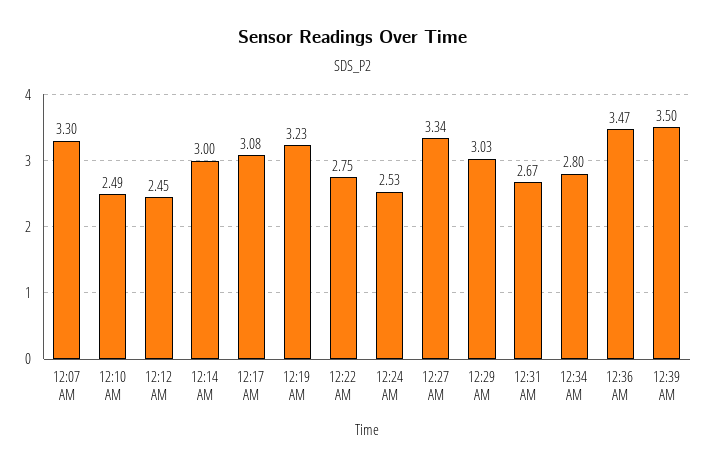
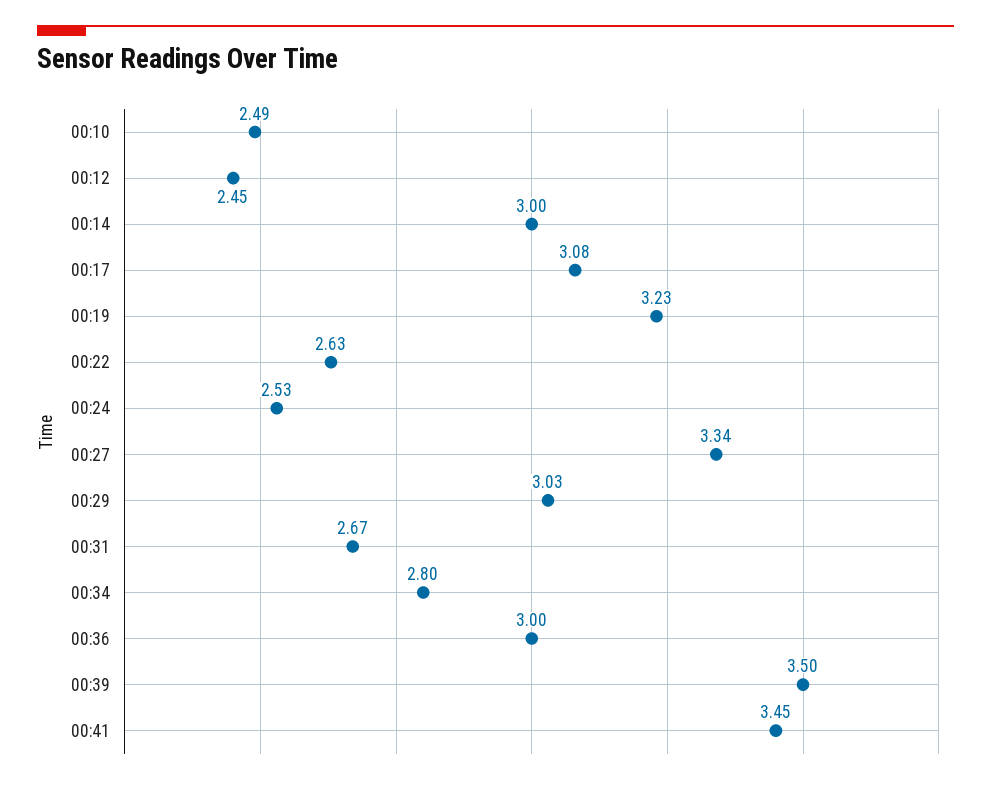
12:07 AM: 3.3 -> none
12:22 AM: 2.75 -> 2.63
12:36 AM: 3.47 -> 3
00:41: none -> 3.45

